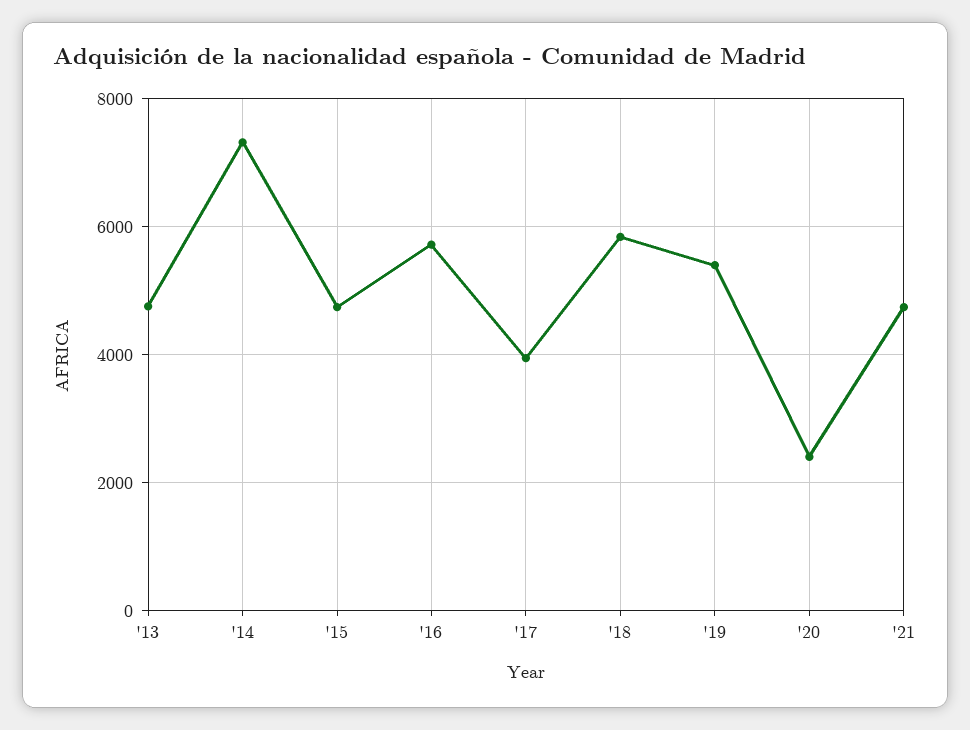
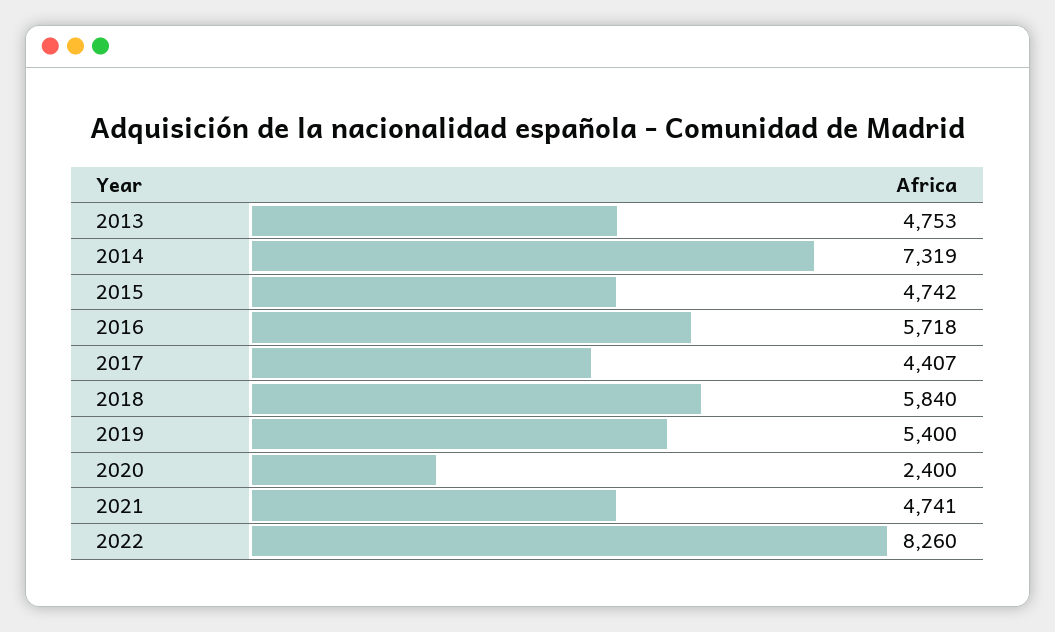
'17: 4000 -> 4407
2022: none -> 8260

